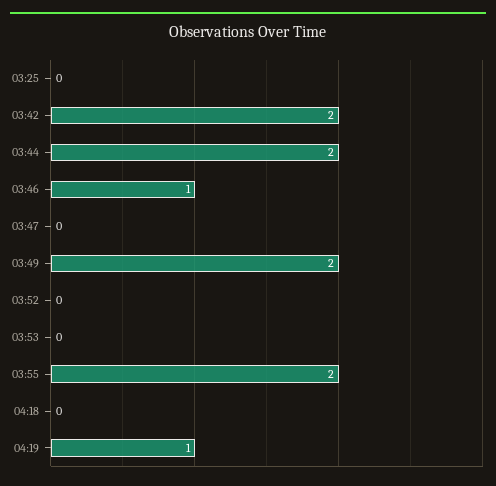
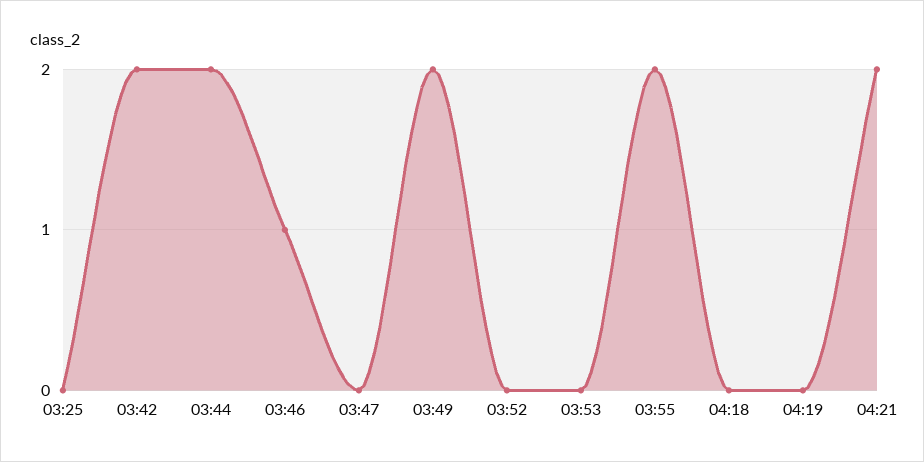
04:19: 1 -> 0
04:21: none -> 2

